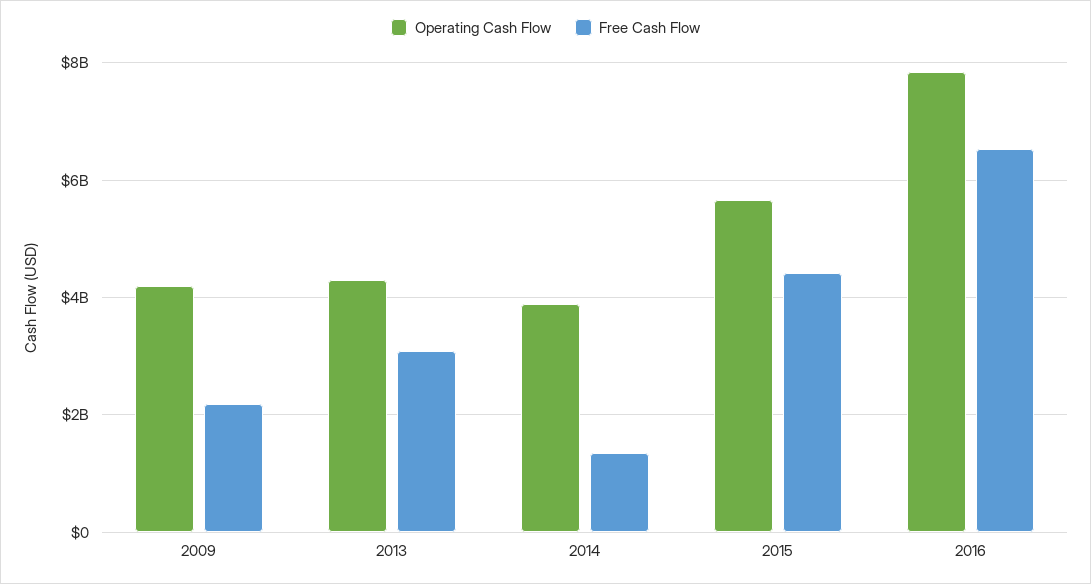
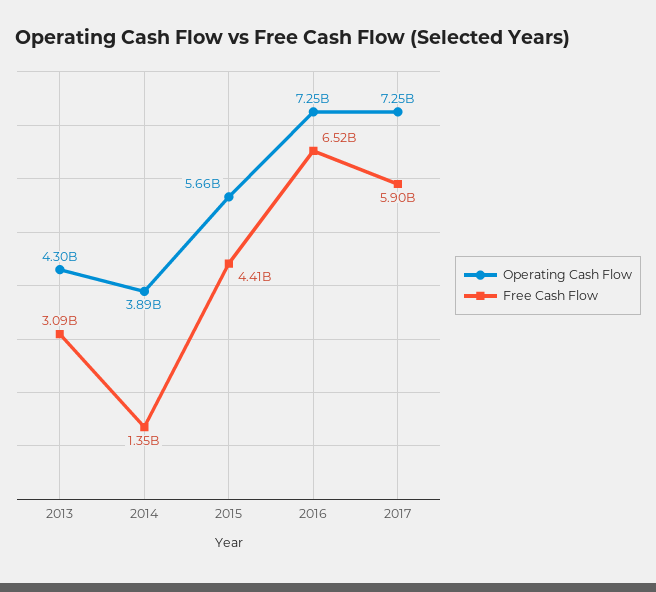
Operating Cash Flow, 2009: 4200000000 -> none
Free Cash Flow, 2009: 2200000000 -> none
Operating Cash Flow, 2016: 7800000000 -> 7250000000
Operating Cash Flow, 2017: none -> 7250000000
Free Cash Flow, 2017: none -> 5900000000

